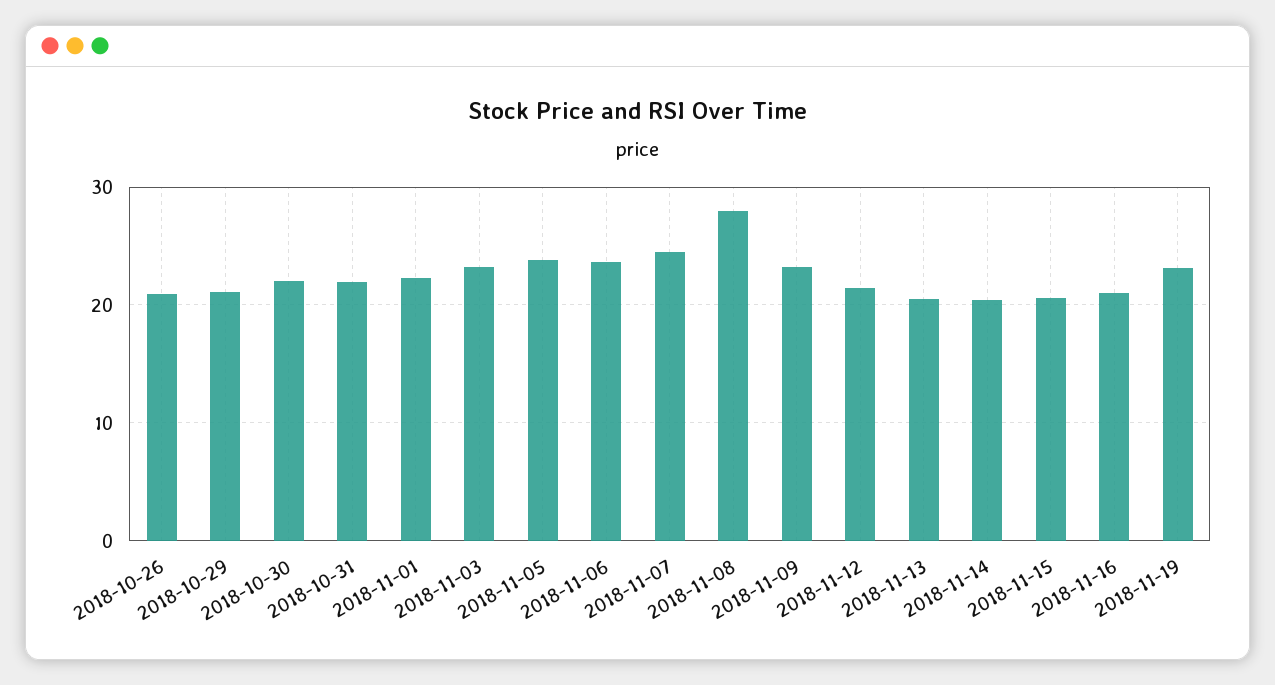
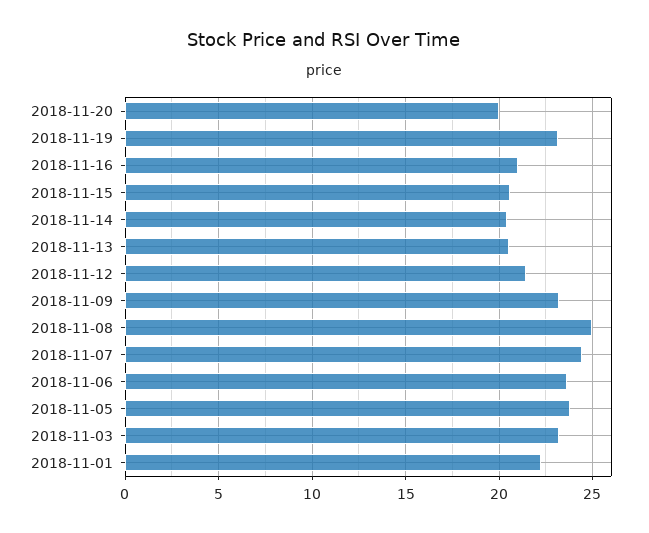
2018-10-26: 21 -> none
2018-10-29: 21 -> none
2018-10-30: 22 -> none
2018-10-31: 22 -> none
2018-11-08: 28 -> 25
2018-11-20: none -> 20

